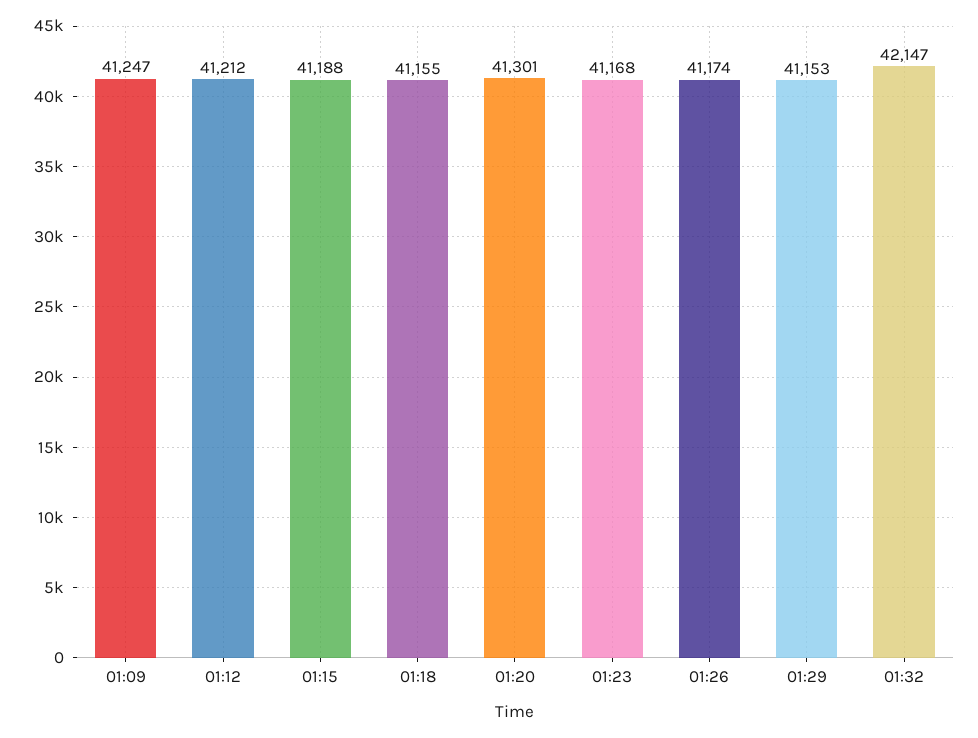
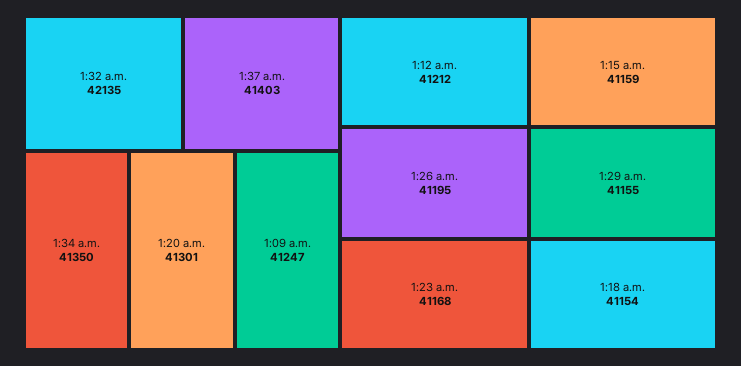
01:15: 41188 -> 41159
01:18: 41155 -> 41154
01:26: 41174 -> 41195
01:29: 41153 -> 41155
01:32: 42147 -> 42135
1:37 a.m.: none -> 41403
1:34 a.m.: none -> 41350

